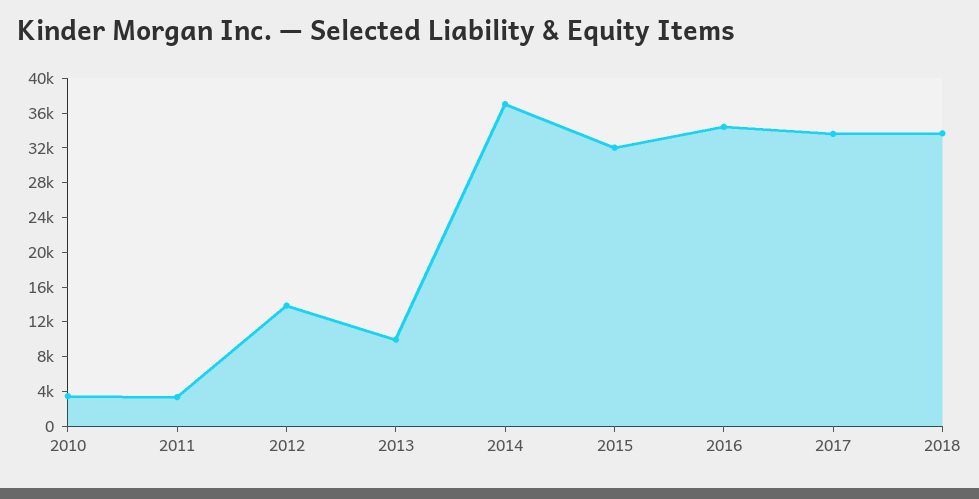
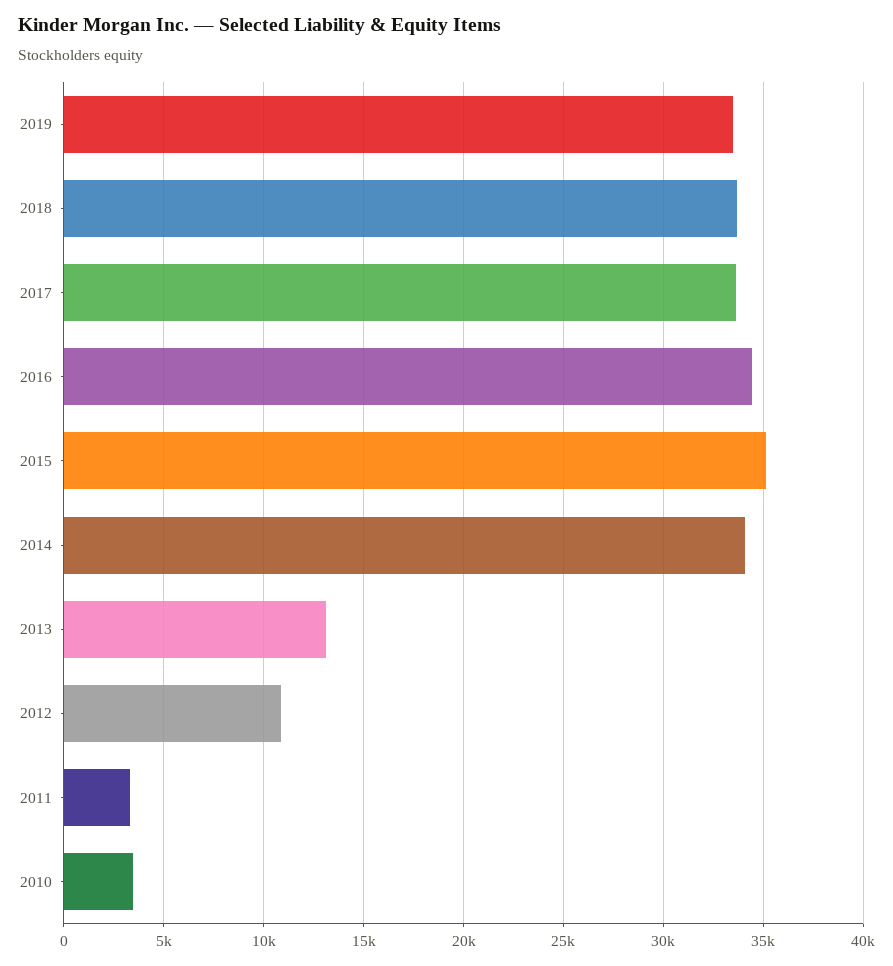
2012: 14000 -> 11000
2013: 10000 -> 13000
2014: 37000 -> 34000
2015: 32000 -> 35000
2019: none -> 33500

